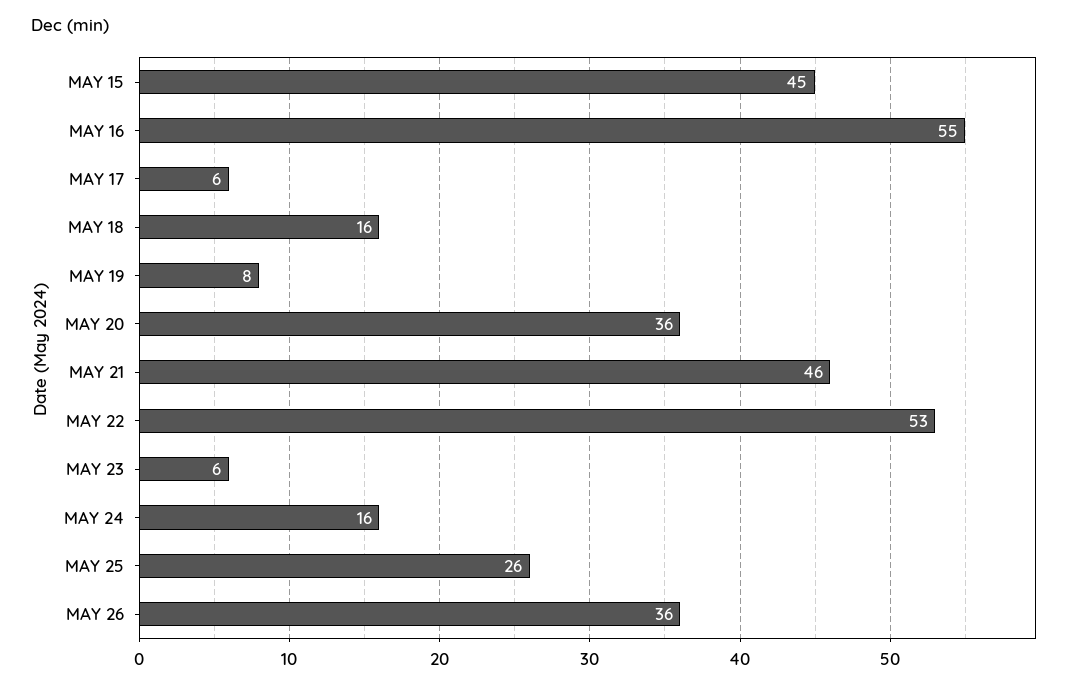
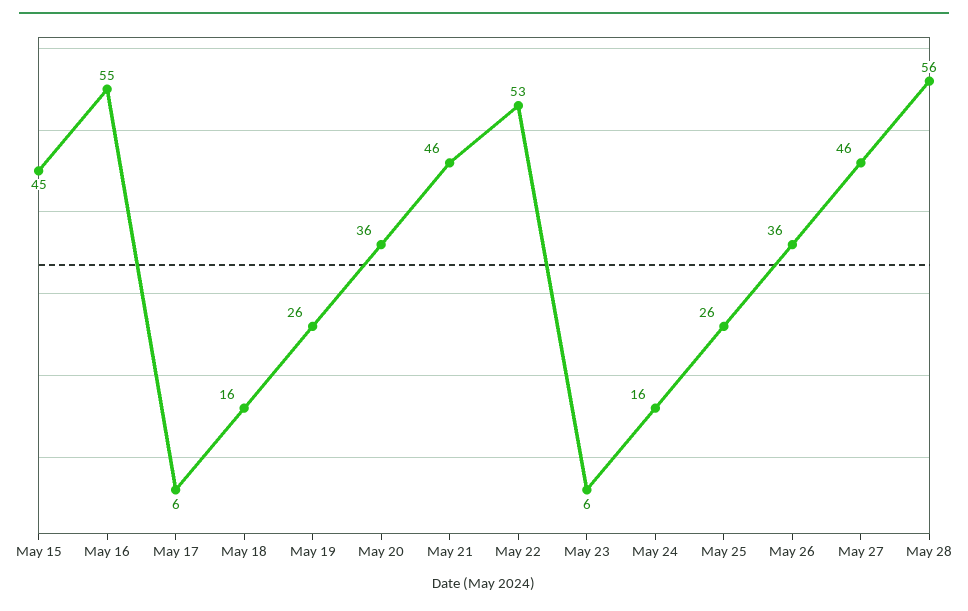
MAY 19: 8 -> 26
May 27: none -> 46
May 28: none -> 56

